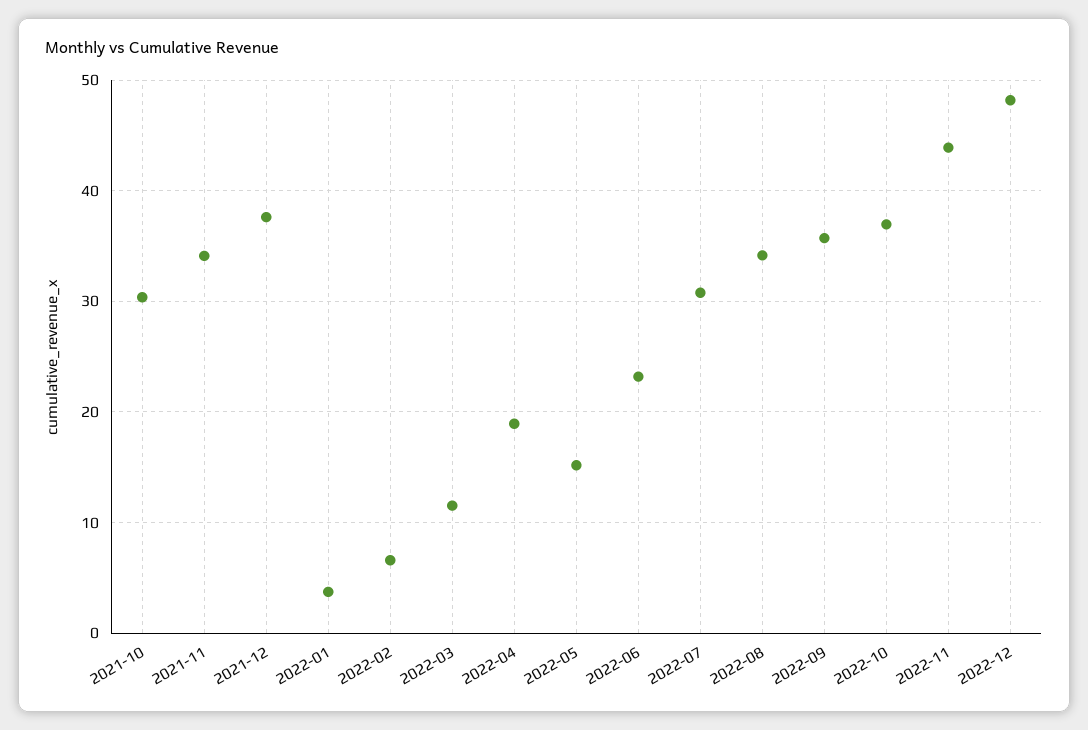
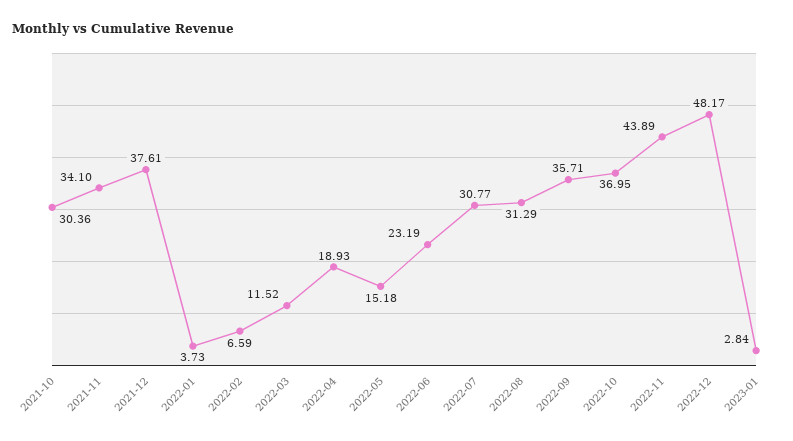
2022-08: 34 -> 31.29
2023-01: none -> 2.84

